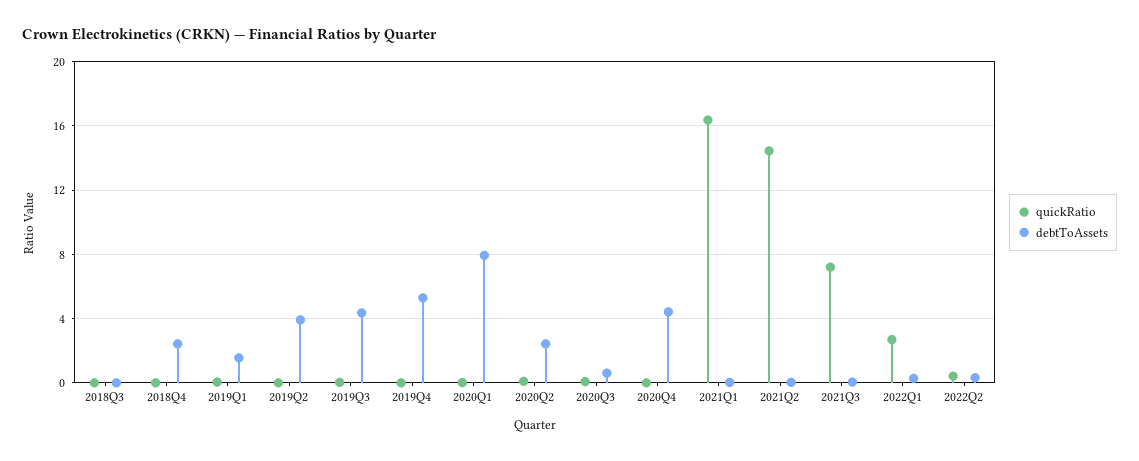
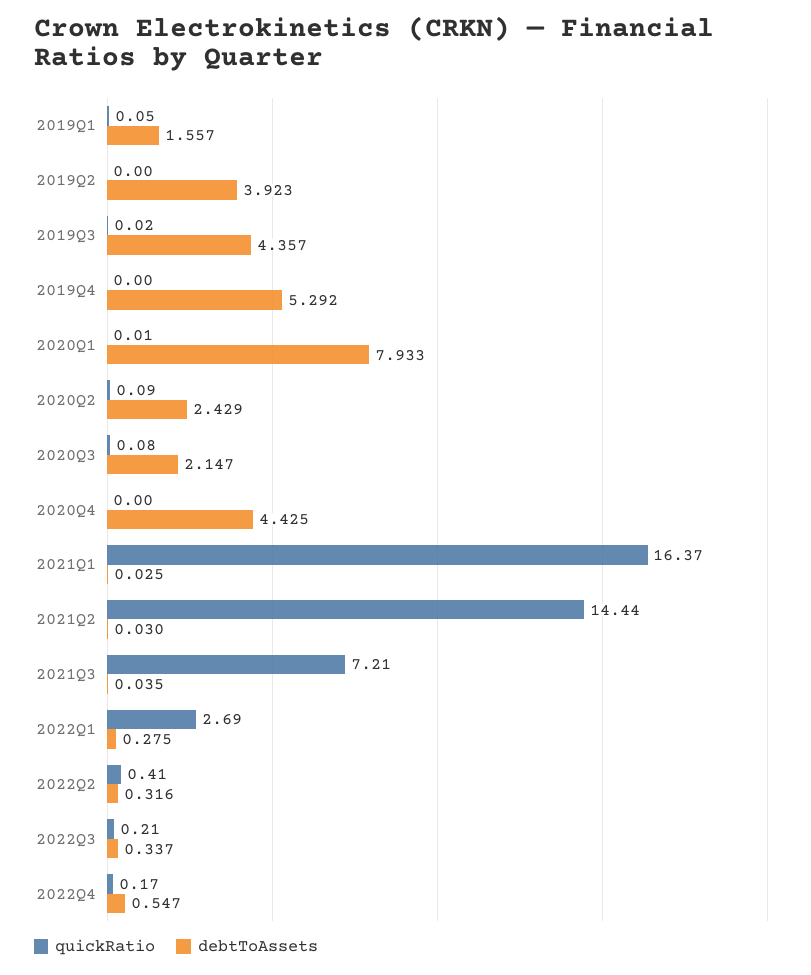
quickRatio, 2018Q3: 0 -> none
debtToAssets, 2018Q3: 0 -> none
quickRatio, 2018Q4: 0 -> none
debtToAssets, 2018Q4: 2.5 -> none
debtToAssets, 2020Q3: 0.5 -> 2.147
quickRatio, 2022Q3: none -> 0.21
debtToAssets, 2022Q3: none -> 0.337
quickRatio, 2022Q4: none -> 0.17
debtToAssets, 2022Q4: none -> 0.547

